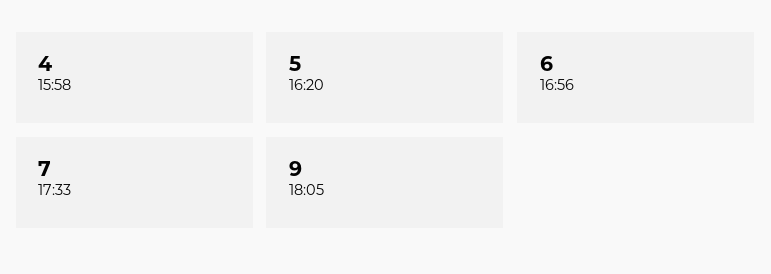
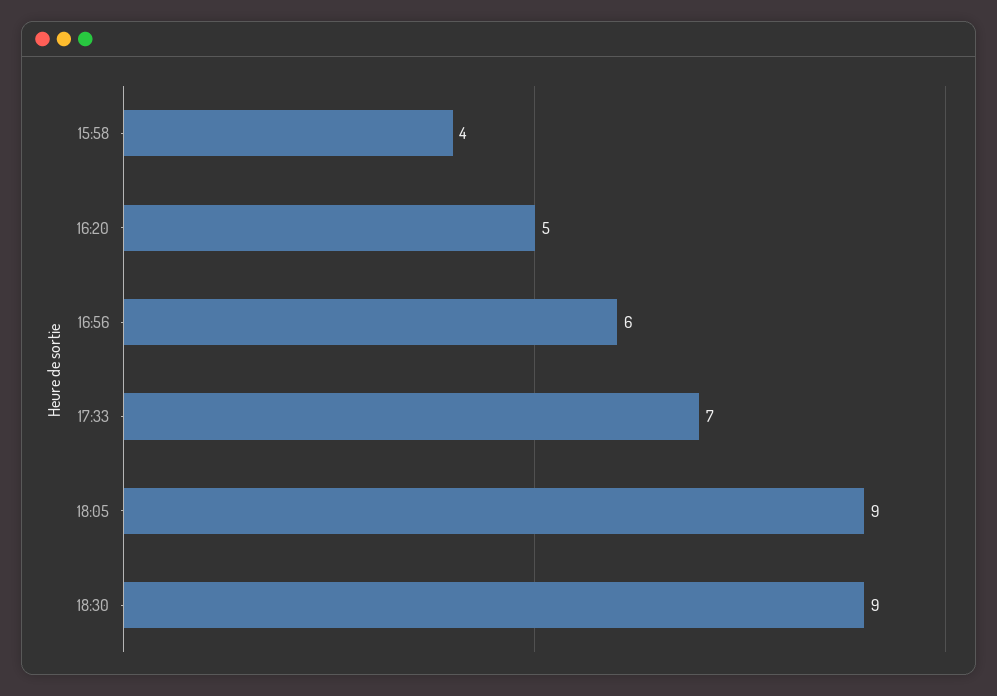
18:30: none -> 9

